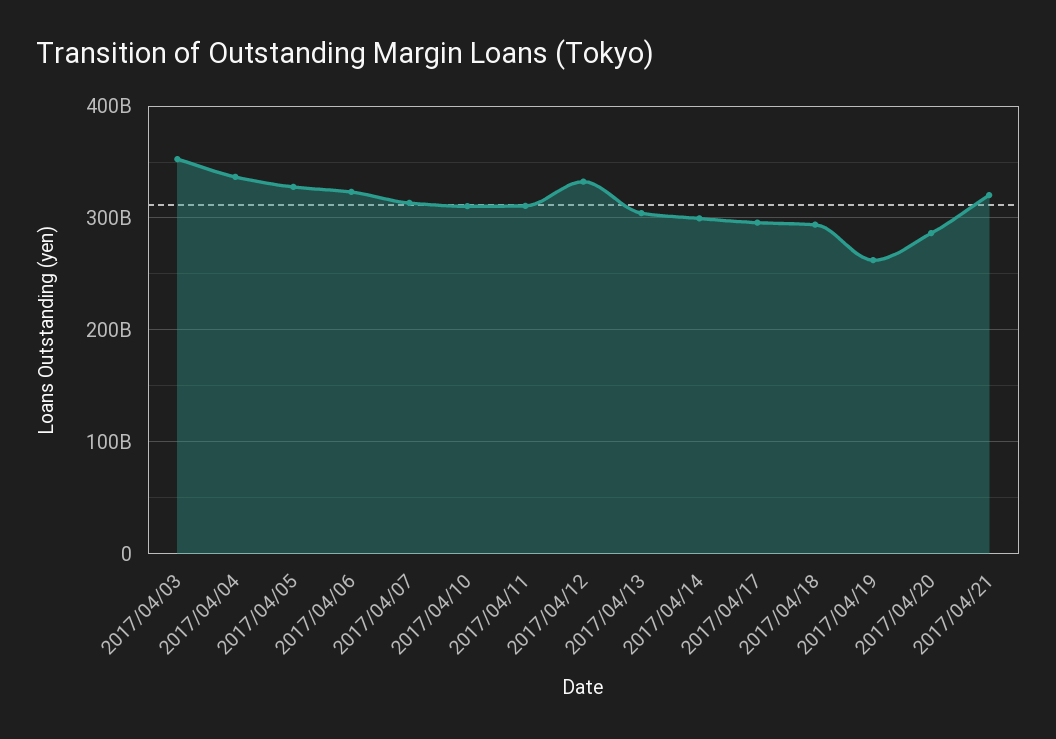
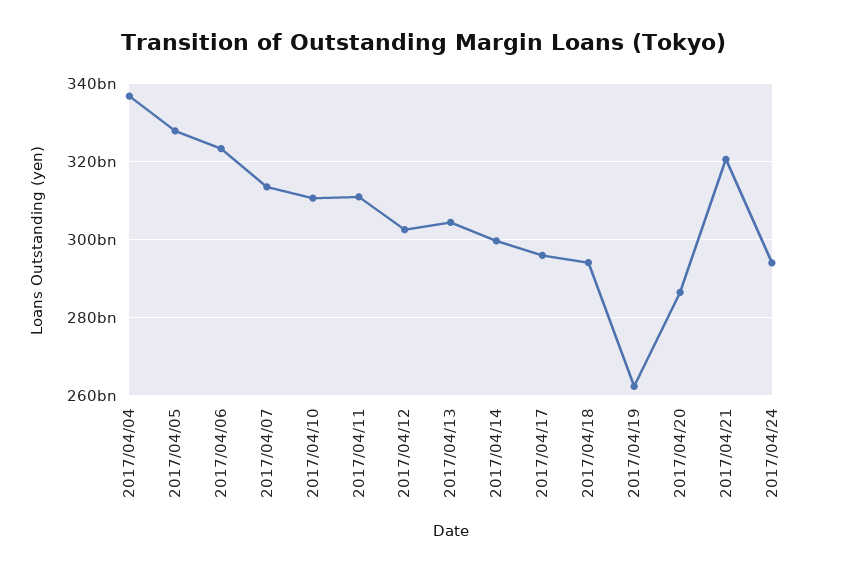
2017/04/03: 350000000000 -> none
2017/04/12: 330000000000 -> 302000000000
2017/04/24: none -> 294000000000

